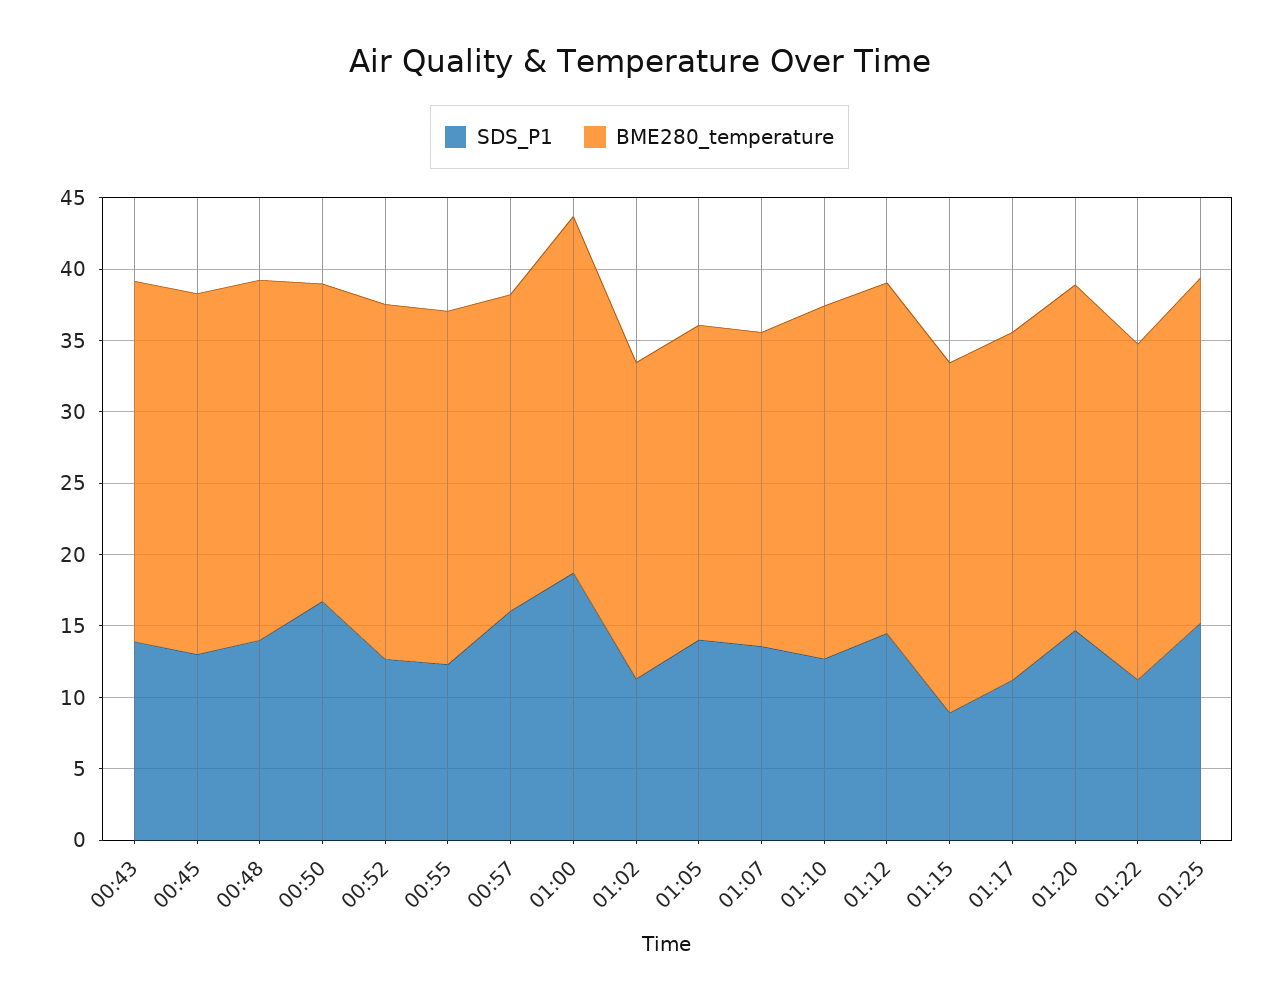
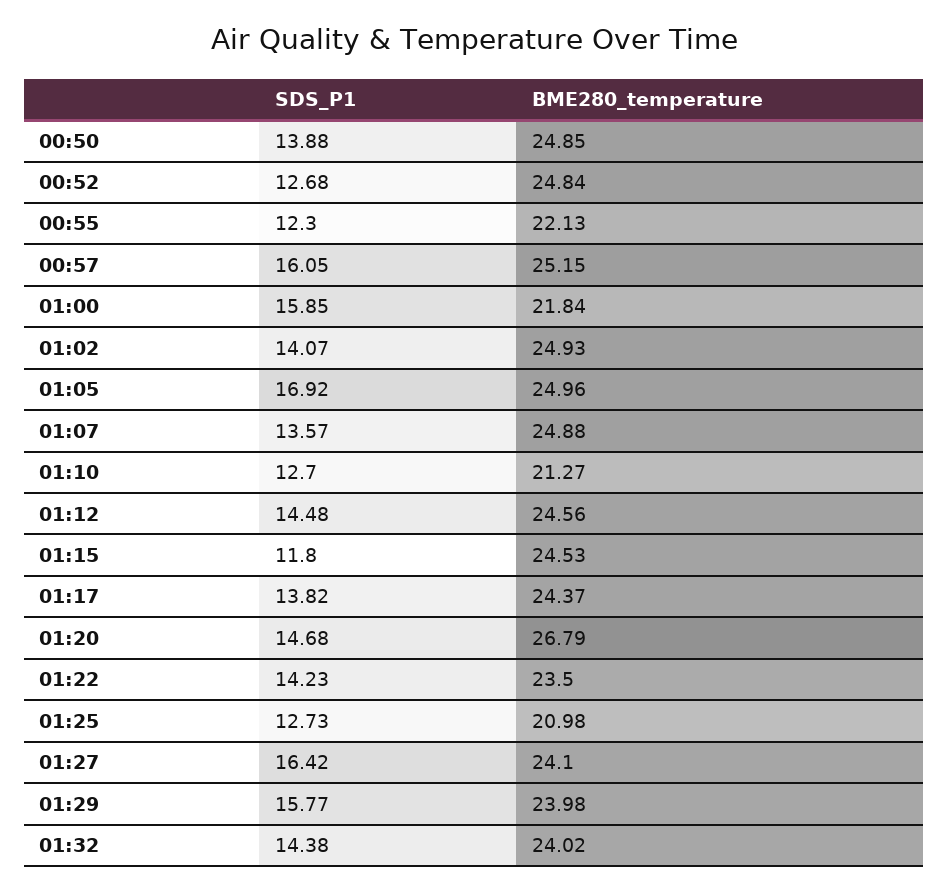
SDS_P1, 00:43: 14 -> none
BME280_temperature, 00:43: 25 -> none
SDS_P1, 00:45: 13 -> none
BME280_temperature, 00:45: 25 -> none
SDS_P1, 00:48: 14 -> none
BME280_temperature, 00:48: 25 -> none
SDS_P1, 00:50: 17 -> 13.88
BME280_temperature, 00:50: 22 -> 24.85
BME280_temperature, 00:55: 25 -> 22.13
BME280_temperature, 00:57: 22 -> 25.15
SDS_P1, 01:00: 19 -> 15.85
BME280_temperature, 01:00: 25 -> 21.84
SDS_P1, 01:02: 11 -> 14.07
BME280_temperature, 01:02: 22 -> 24.93
SDS_P1, 01:05: 14 -> 16.92
BME280_temperature, 01:05: 22 -> 24.96
BME280_temperature, 01:07: 22 -> 24.88
BME280_temperature, 01:10: 25 -> 21.27
SDS_P1, 01:15: 9 -> 11.8
SDS_P1, 01:17: 11 -> 13.82
BME280_temperature, 01:20: 24 -> 26.79
SDS_P1, 01:22: 11 -> 14.23
SDS_P1, 01:25: 15 -> 12.73
BME280_temperature, 01:25: 24 -> 20.98
SDS_P1, 01:27: none -> 16.42
BME280_temperature, 01:27: none -> 24.1
SDS_P1, 01:29: none -> 15.77
BME280_temperature, 01:29: none -> 23.98
SDS_P1, 01:32: none -> 14.38
BME280_temperature, 01:32: none -> 24.02

